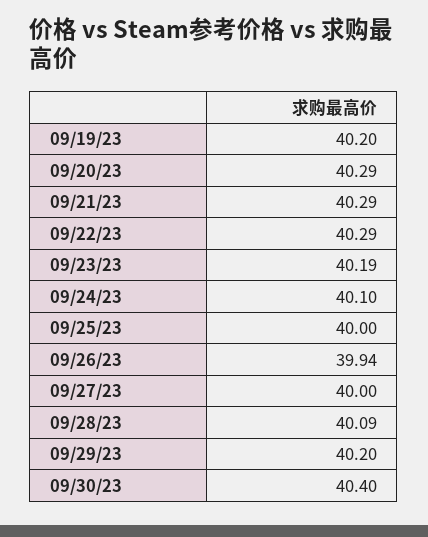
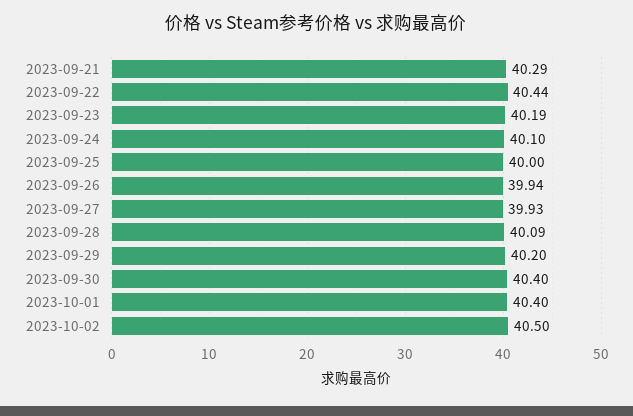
09/19/23: 40.2 -> none
09/20/23: 40.29 -> none
09/22/23: 40.29 -> 40.44
09/27/23: 40 -> 39.93
2023-10-01: none -> 40.4
2023-10-02: none -> 40.5

